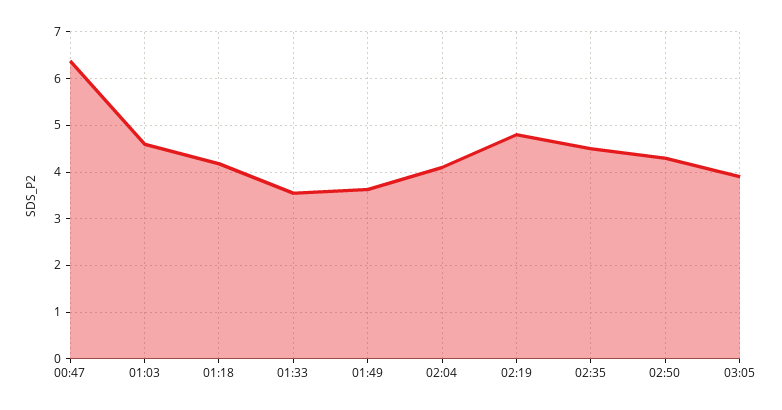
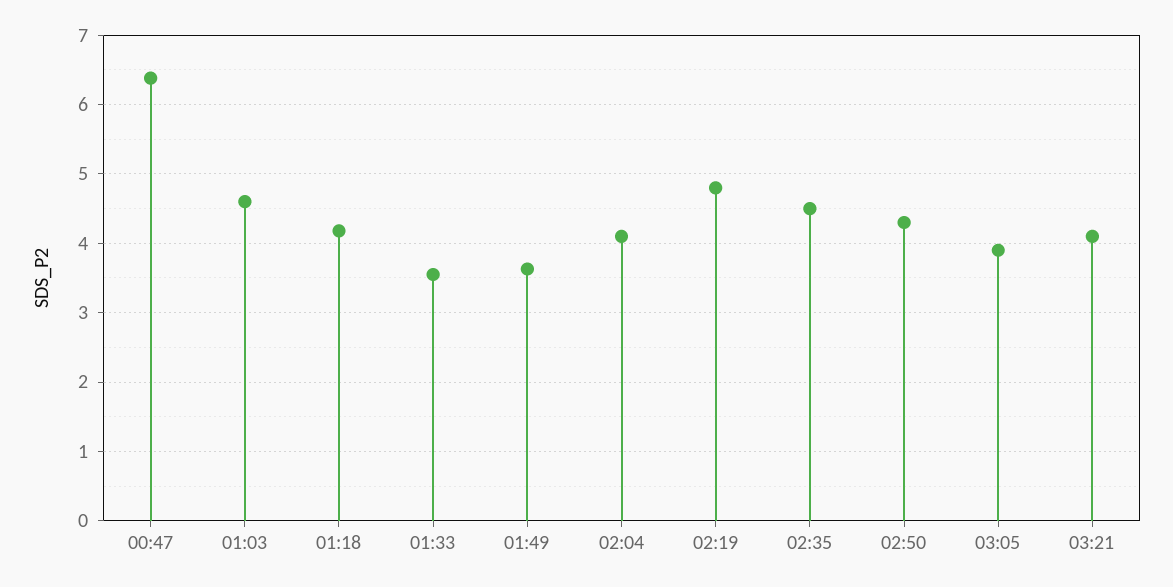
03:21: none -> 4.1

